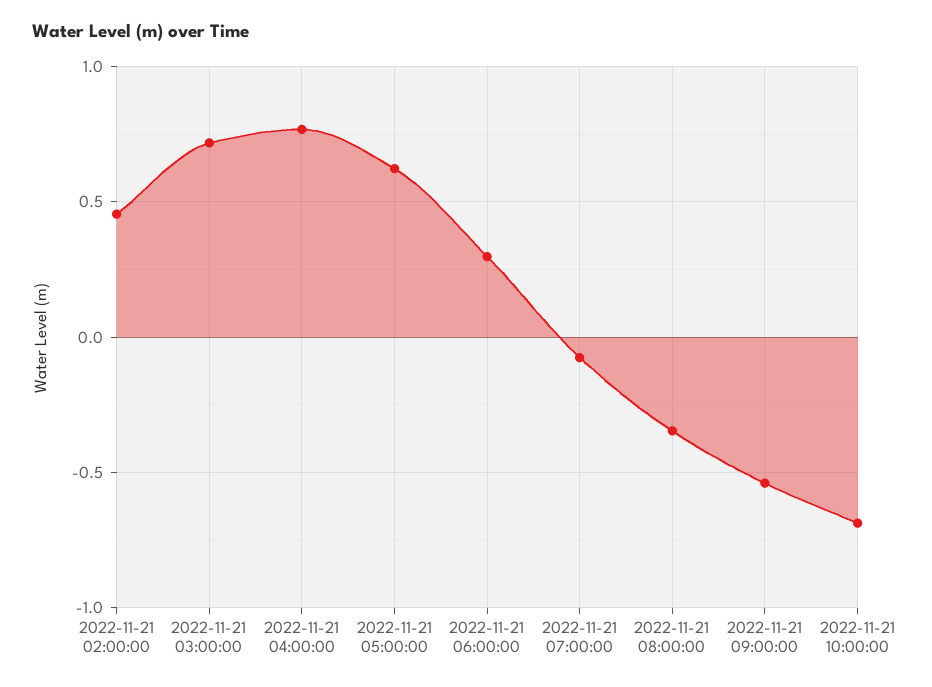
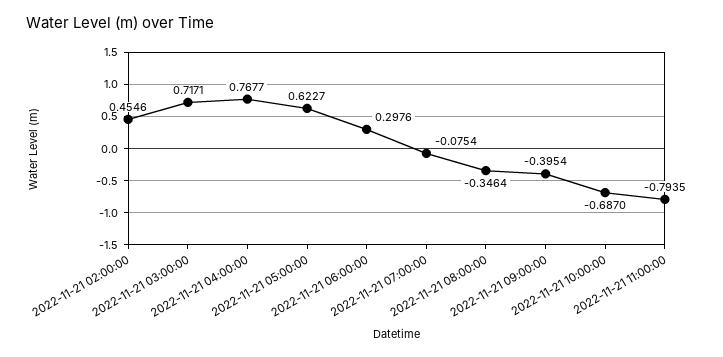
2022-11-21 09:00:00: -0.55 -> -0.3954
2022-11-21 11:00:00: none -> -0.7935

